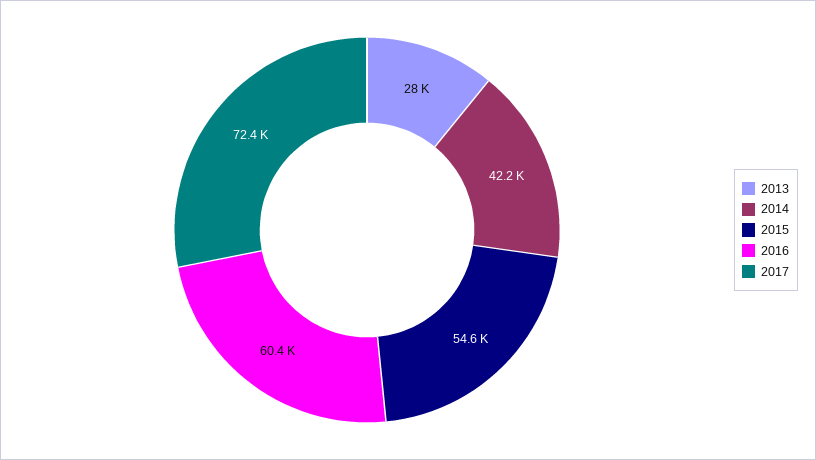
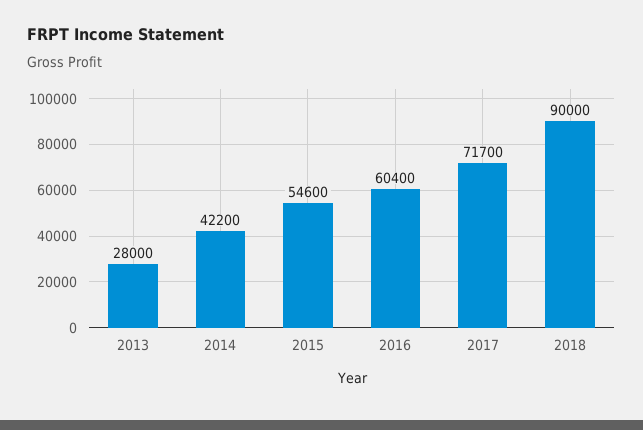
2017: 72400 -> 71700
2018: none -> 90000

